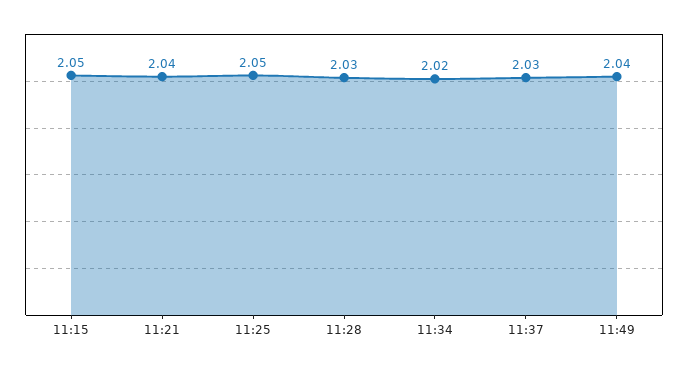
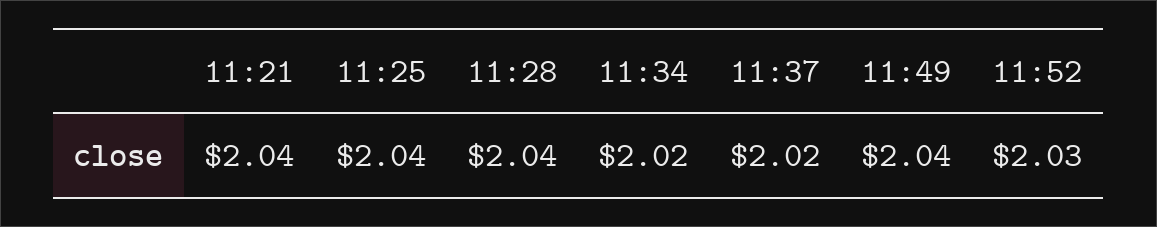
11:15: 2.05 -> none
11:25: 2.05 -> 2.04
11:28: 2.03 -> 2.04
11:37: 2.03 -> 2.02
11:52: none -> 2.03

